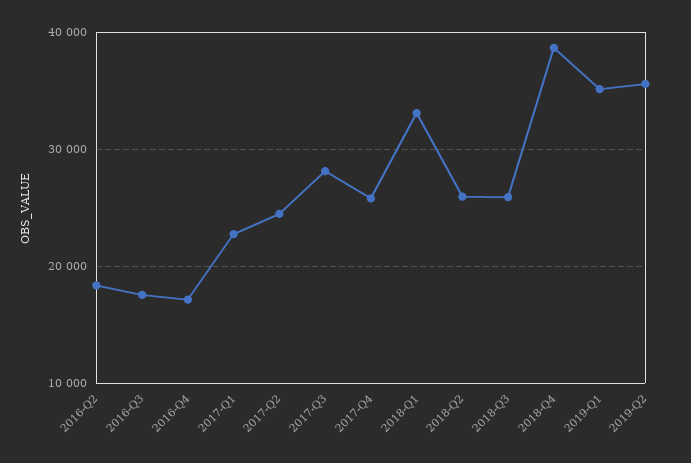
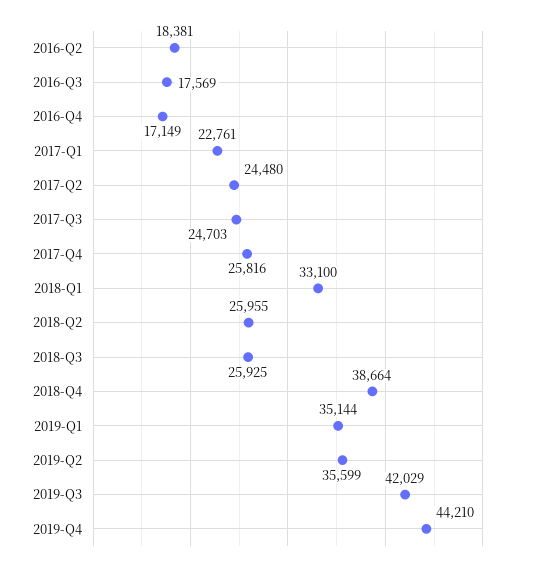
2017-Q3: 28000 -> 24703
2019-Q3: none -> 42029
2019-Q4: none -> 44210

